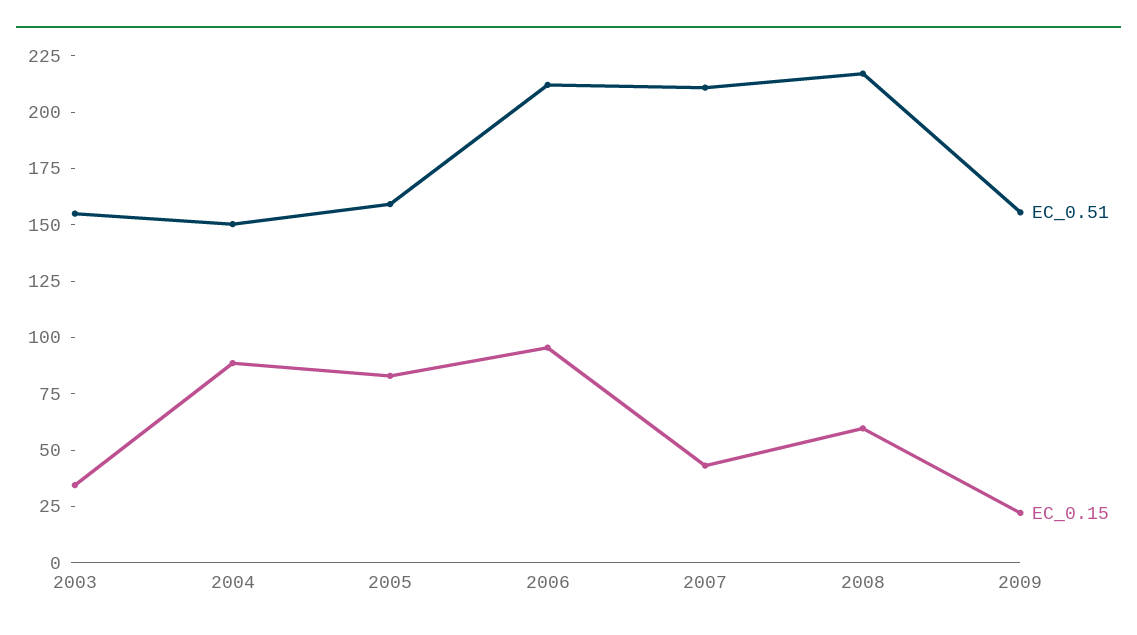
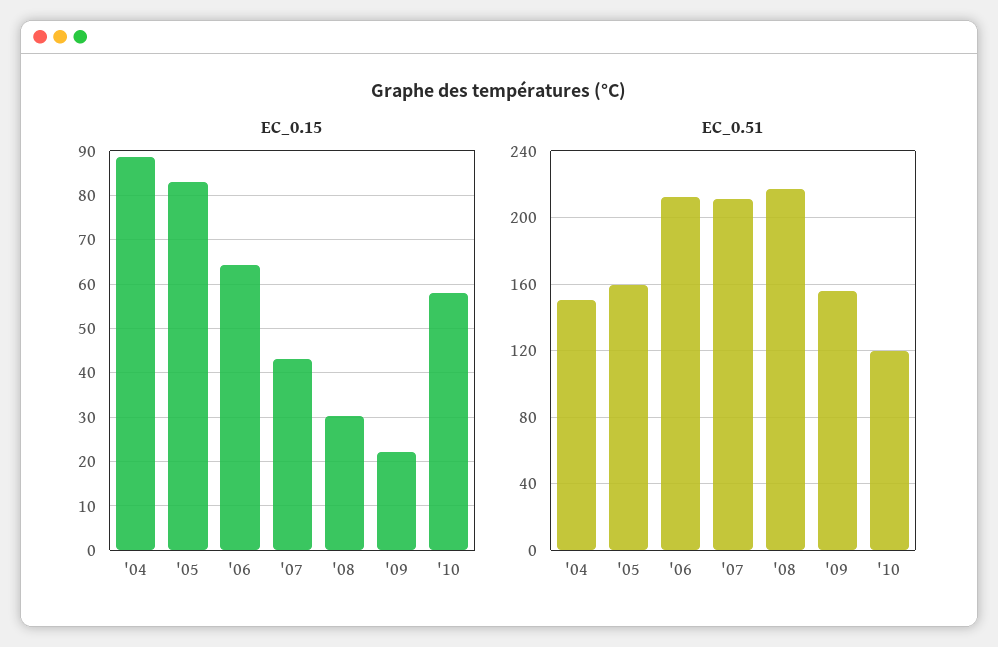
EC_0.51, 2003: 155 -> none
EC_0.15, 2003: 35 -> none
EC_0.15, 2006: 95 -> 64
EC_0.15, 2008: 60 -> 30
EC_0.15, '10: none -> 58
EC_0.51, '10: none -> 120

